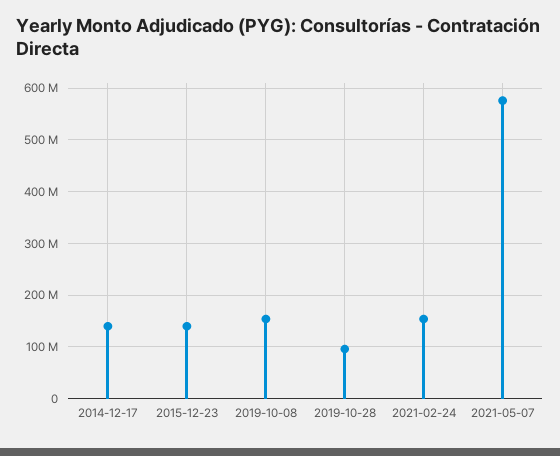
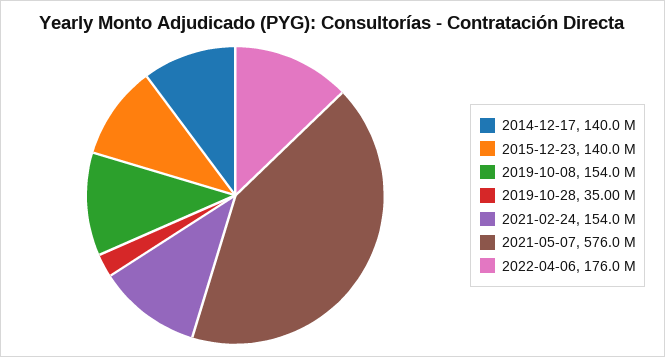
2019-10-28: 100000000 -> 35000000
2022-04-06: none -> 176000000

